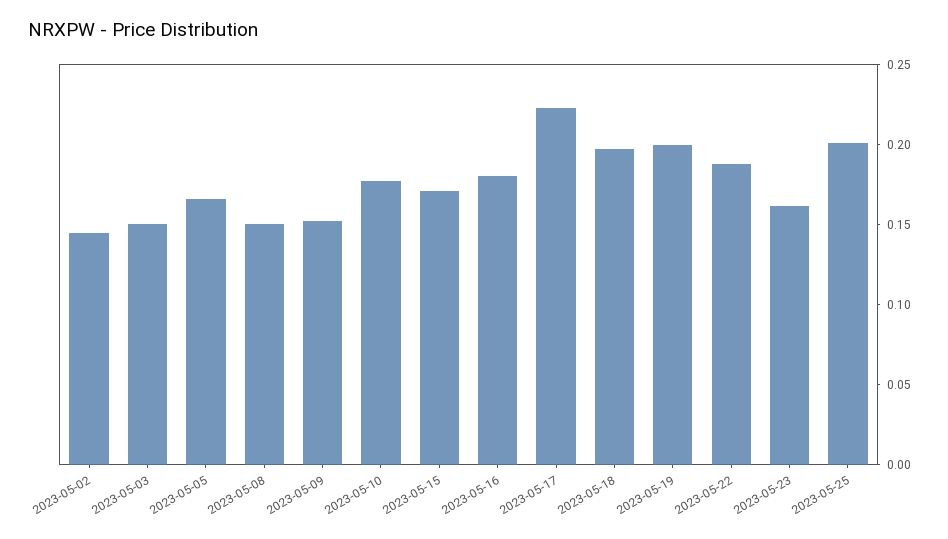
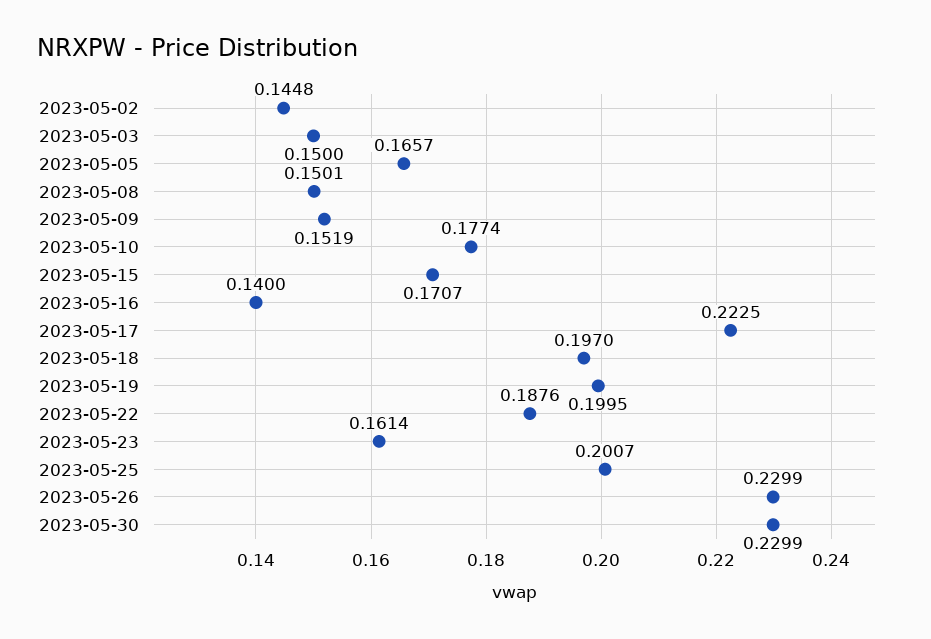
2023-05-16: 0.18 -> 0.14
2023-05-26: none -> 0.2299
2023-05-30: none -> 0.2299

